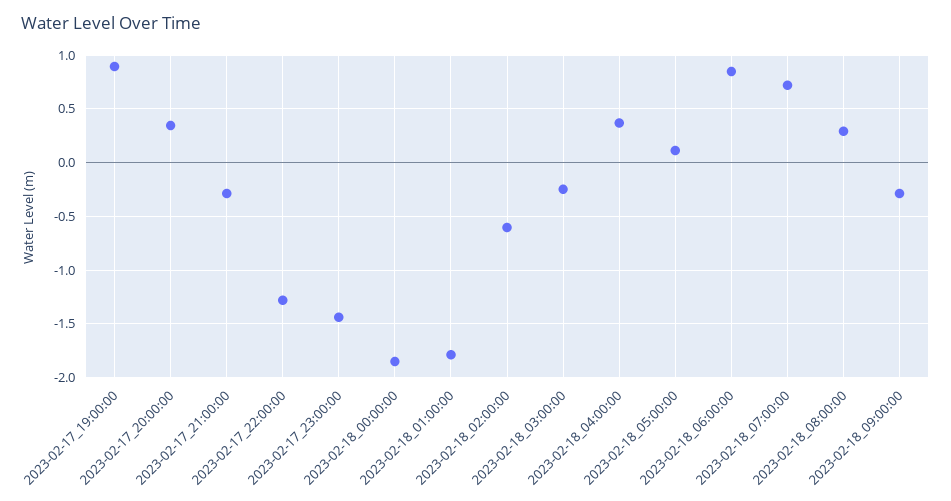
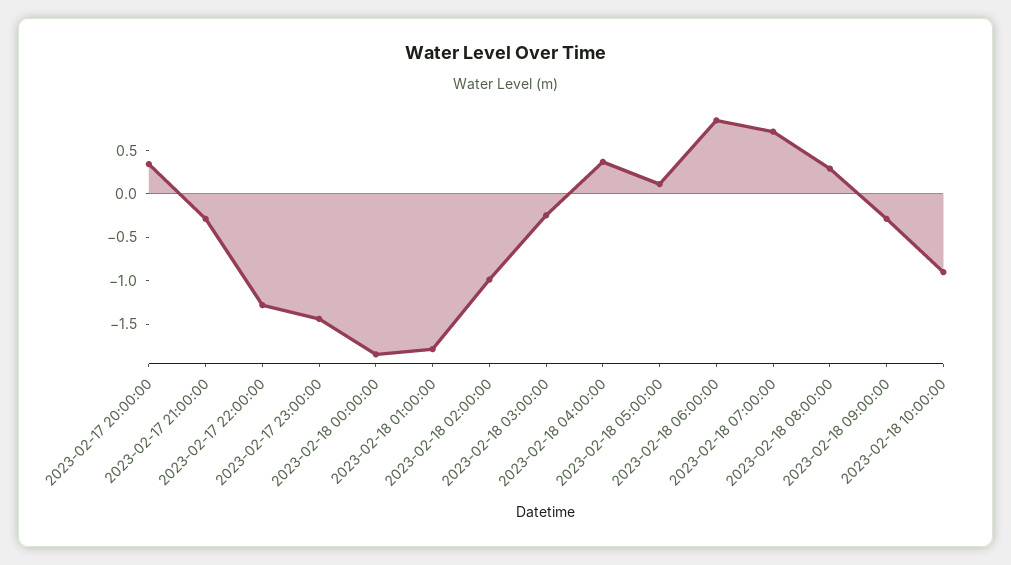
2023-02-17_19:00:00: 0.9 -> none
2023-02-18_02:00:00: -0.6 -> -1
2023-02-18 10:00:00: none -> -0.9

